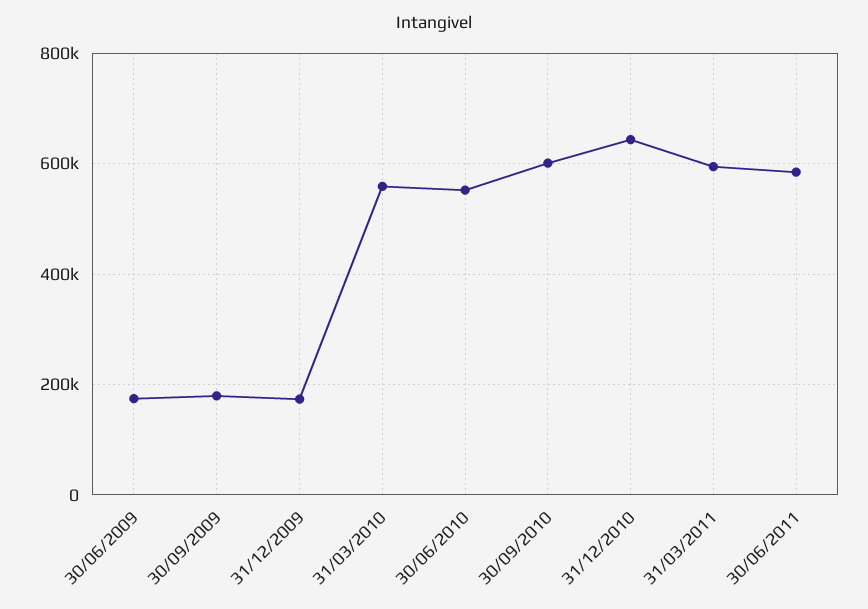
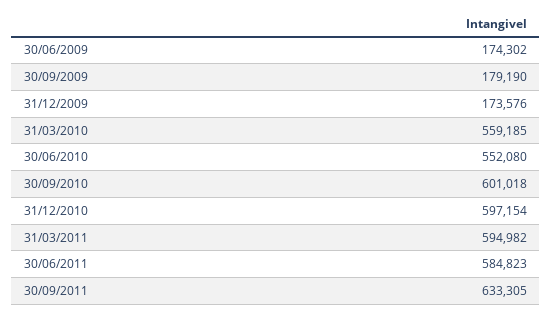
31/12/2010: 640000 -> 597154
30/09/2011: none -> 633305

